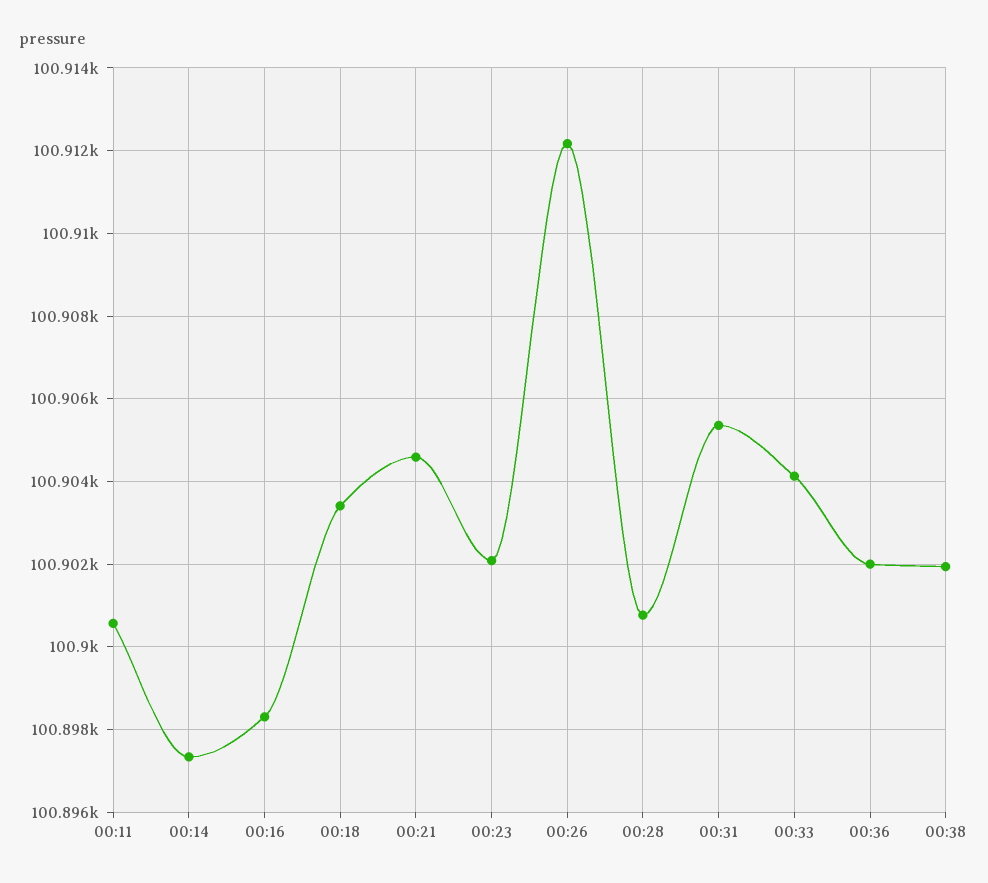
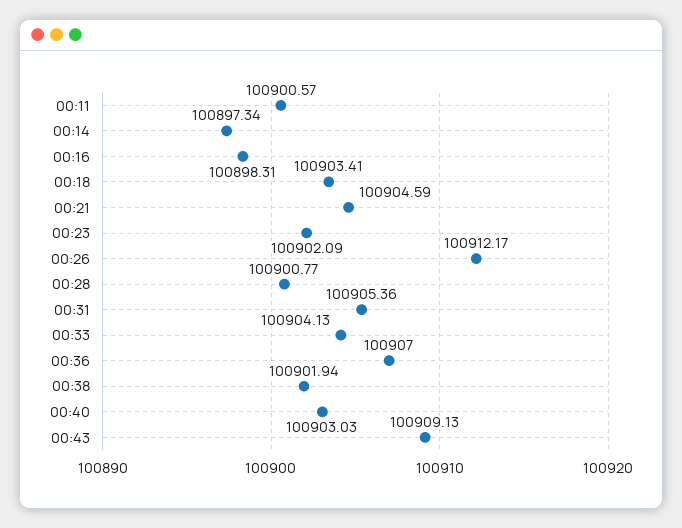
00:36: 100902 -> 100907
00:40: none -> 100903.03
00:43: none -> 100909.13

